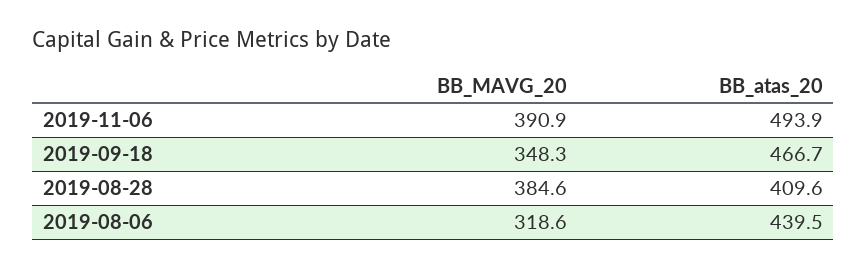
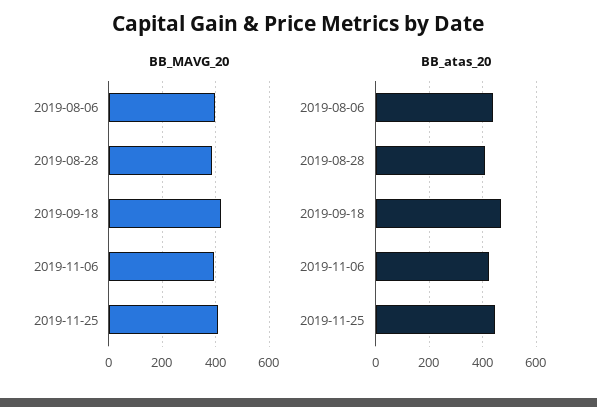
BB_atas_20, 2019-11-06: 493.9 -> 425
BB_MAVG_20, 2019-09-18: 348.3 -> 425
BB_MAVG_20, 2019-08-06: 318.6 -> 400
BB_MAVG_20, 2019-11-25: none -> 400
BB_atas_20, 2019-11-25: none -> 450

